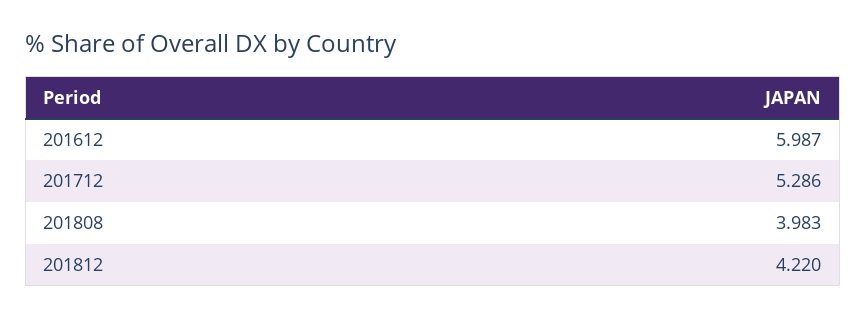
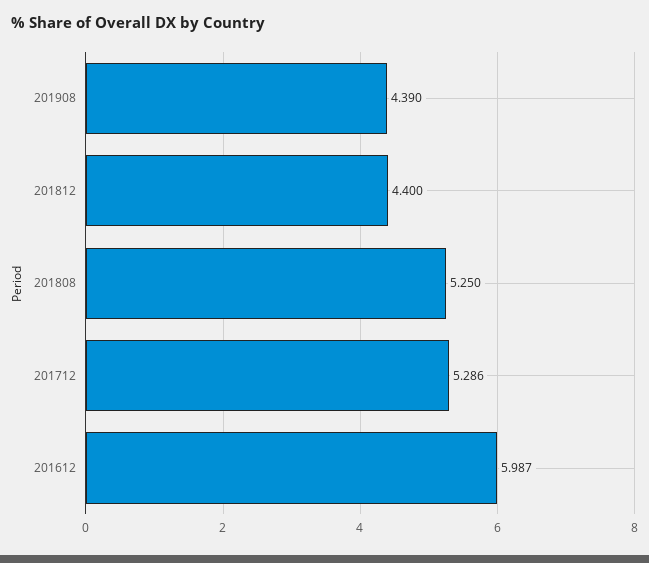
201808: 3.983 -> 5.25
201812: 4.22 -> 4.4
201908: none -> 4.39

